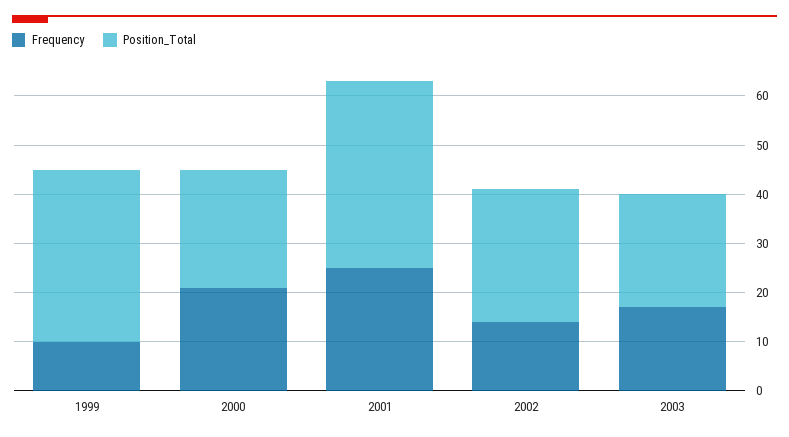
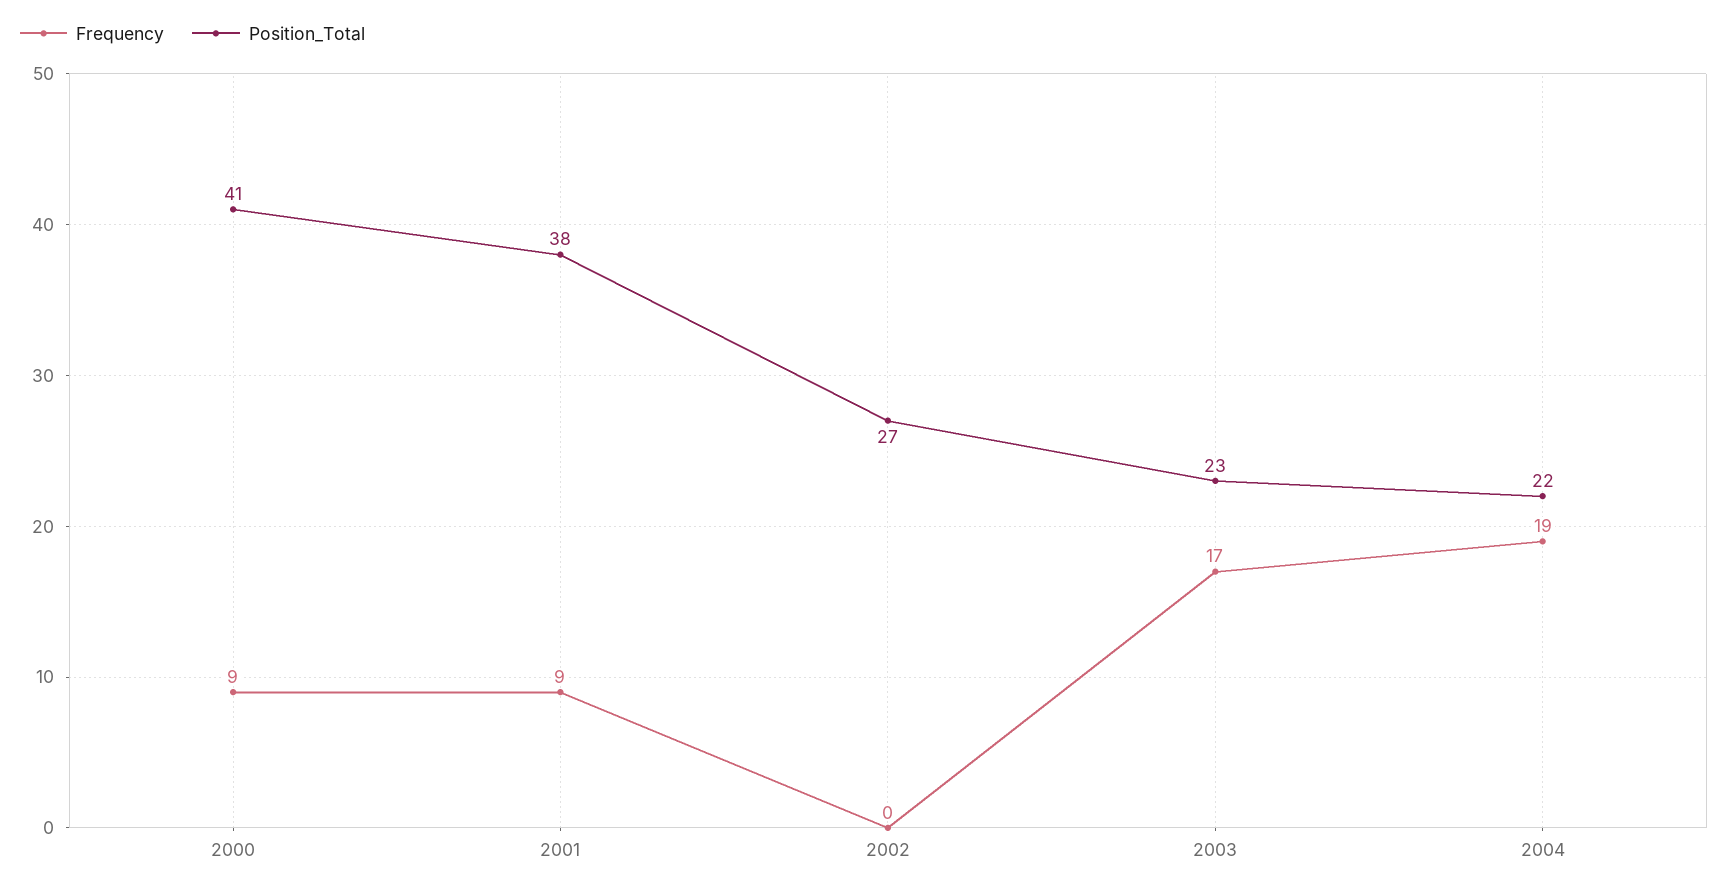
Frequency, 1999: 10 -> none
Position_Total, 1999: 35 -> none
Frequency, 2000: 20 -> 9
Position_Total, 2000: 25 -> 41
Frequency, 2001: 25 -> 9
Frequency, 2002: 15 -> 0
Frequency, 2004: none -> 19
Position_Total, 2004: none -> 22

